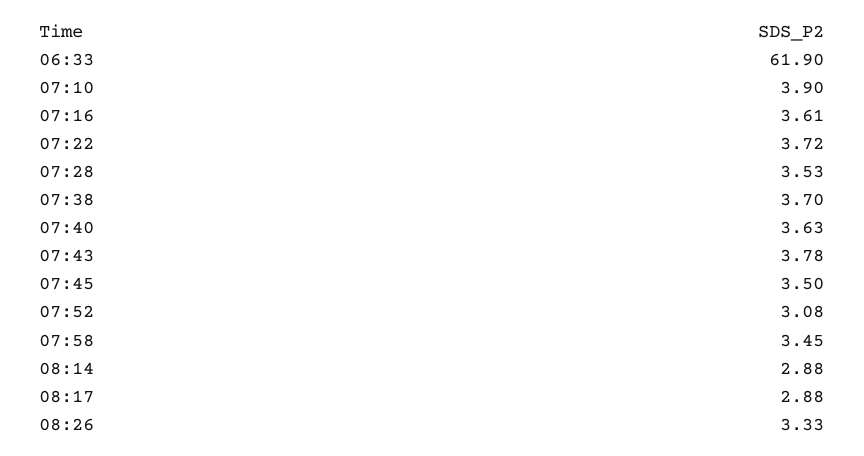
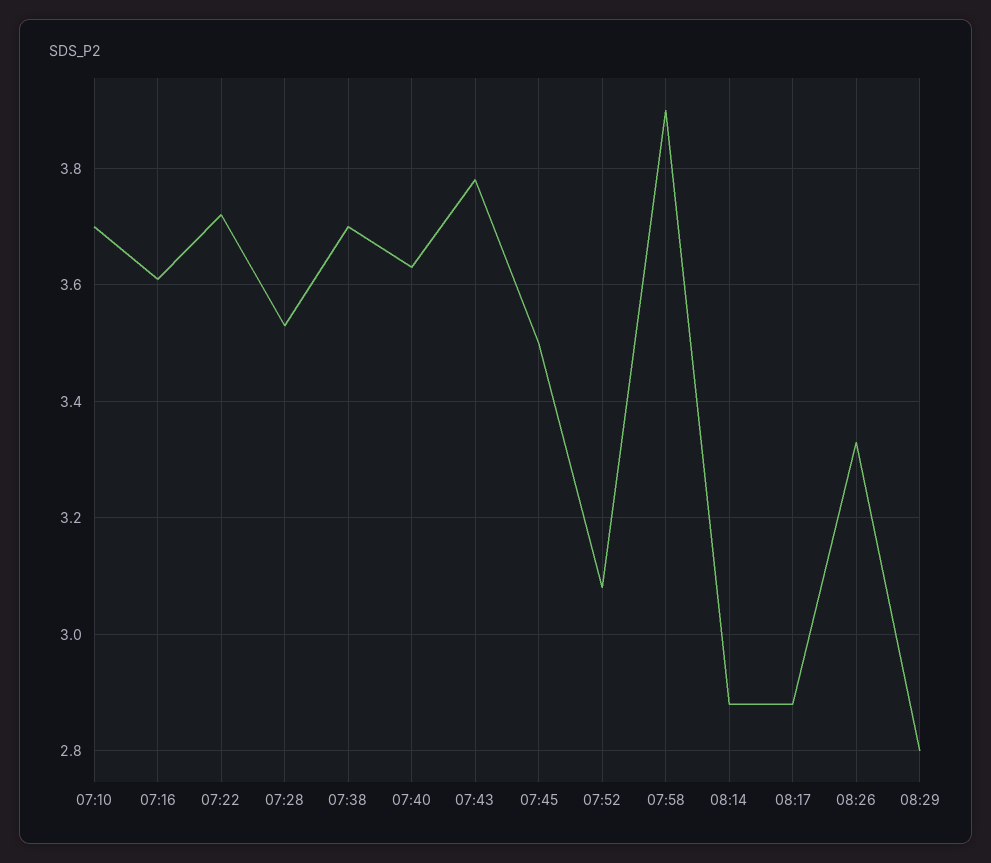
06:33: 61.9 -> none
07:10: 3.9 -> 3.7
07:58: 3.45 -> 3.9
08:29: none -> 2.8

